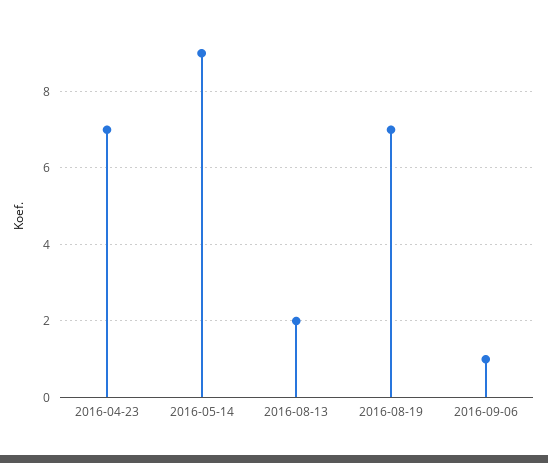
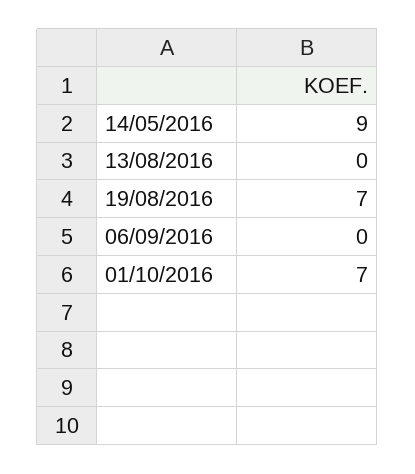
2016-04-23: 7 -> none
2016-08-13: 2 -> 0
2016-09-06: 1 -> 0
01/10/2016: none -> 7

